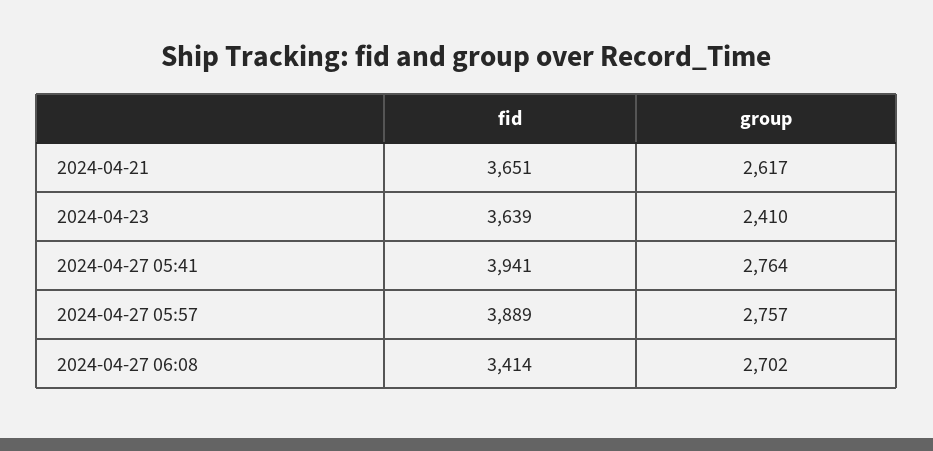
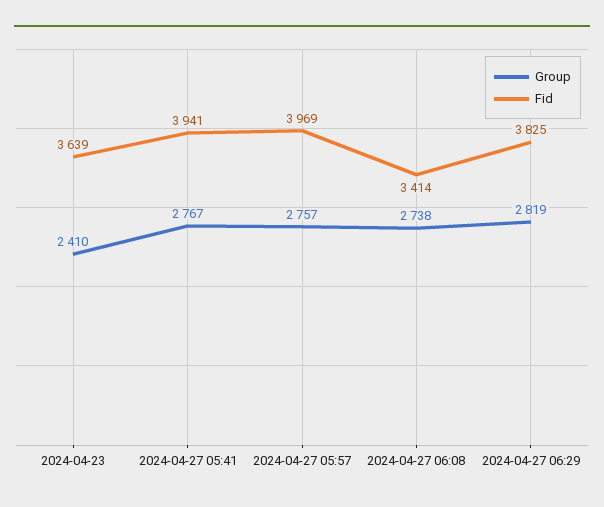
fid, 2024-04-21: 3651 -> none
group, 2024-04-21: 2617 -> none
group, 2024-04-27 05:41: 2764 -> 2767
fid, 2024-04-27 05:57: 3889 -> 3969
group, 2024-04-27 06:08: 2702 -> 2738
group, 2024-04-27 06:29: none -> 2819
fid, 2024-04-27 06:29: none -> 3825

